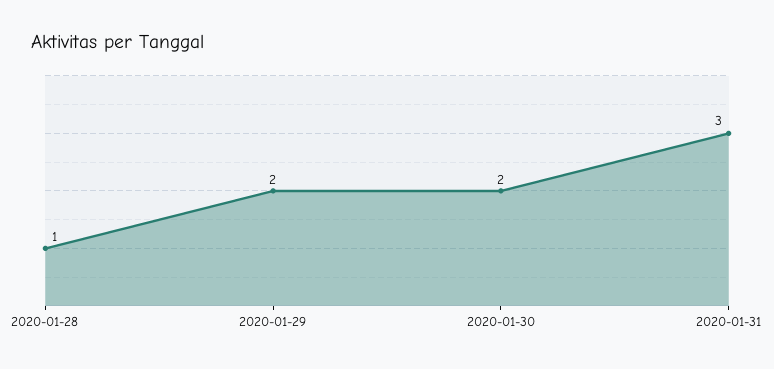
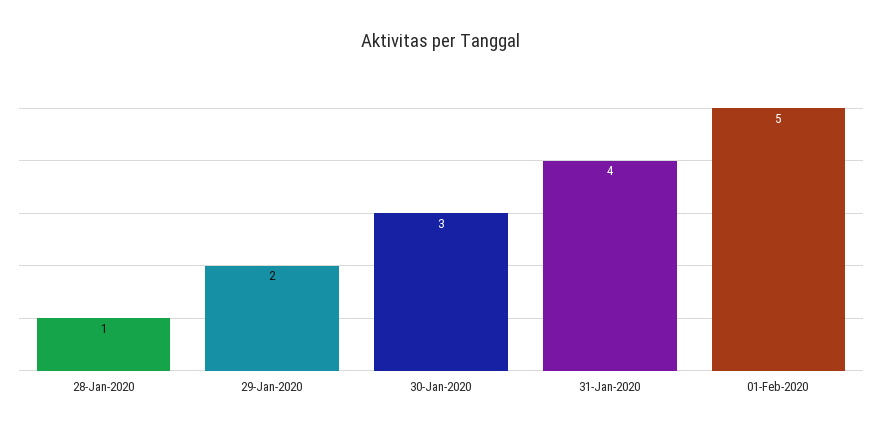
2020-01-30: 2 -> 3
2020-01-31: 3 -> 4
01-Feb-2020: none -> 5

